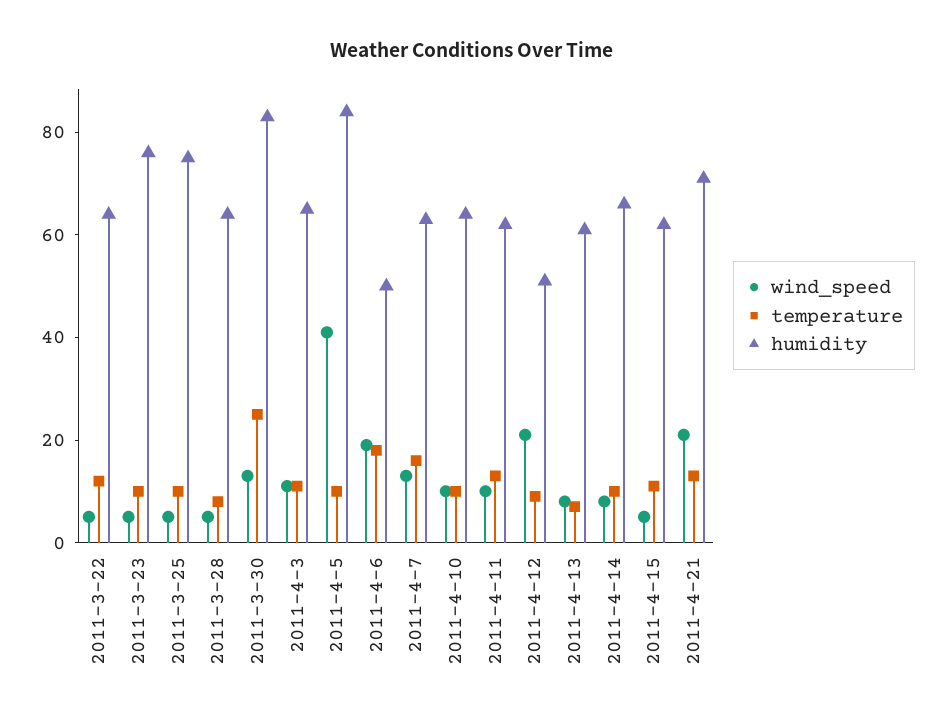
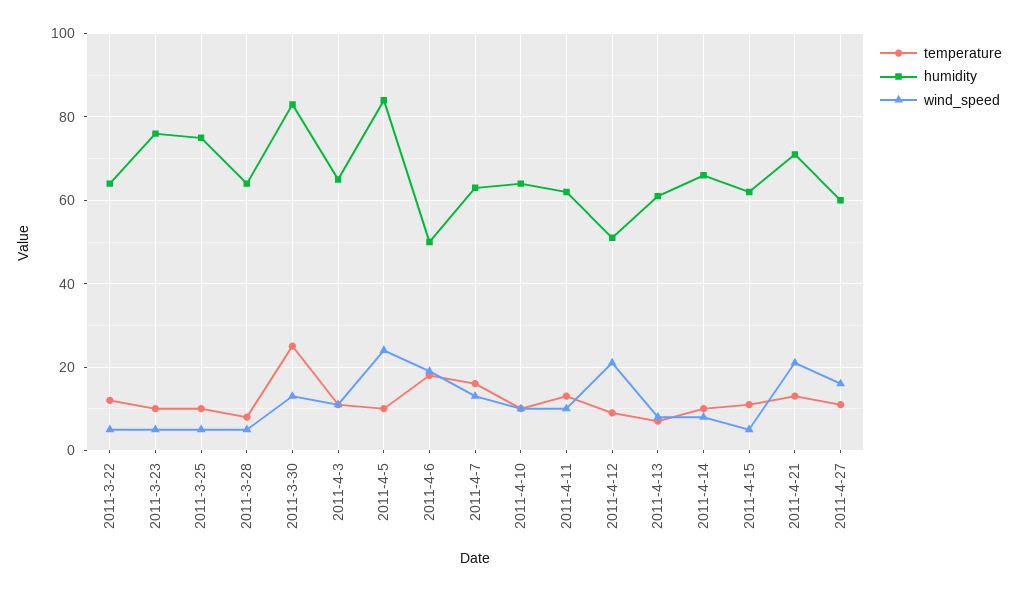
wind_speed, 2011-4-5: 40 -> 25
temperature, 2011-4-27: none -> 10
humidity, 2011-4-27: none -> 60
wind_speed, 2011-4-27: none -> 15

